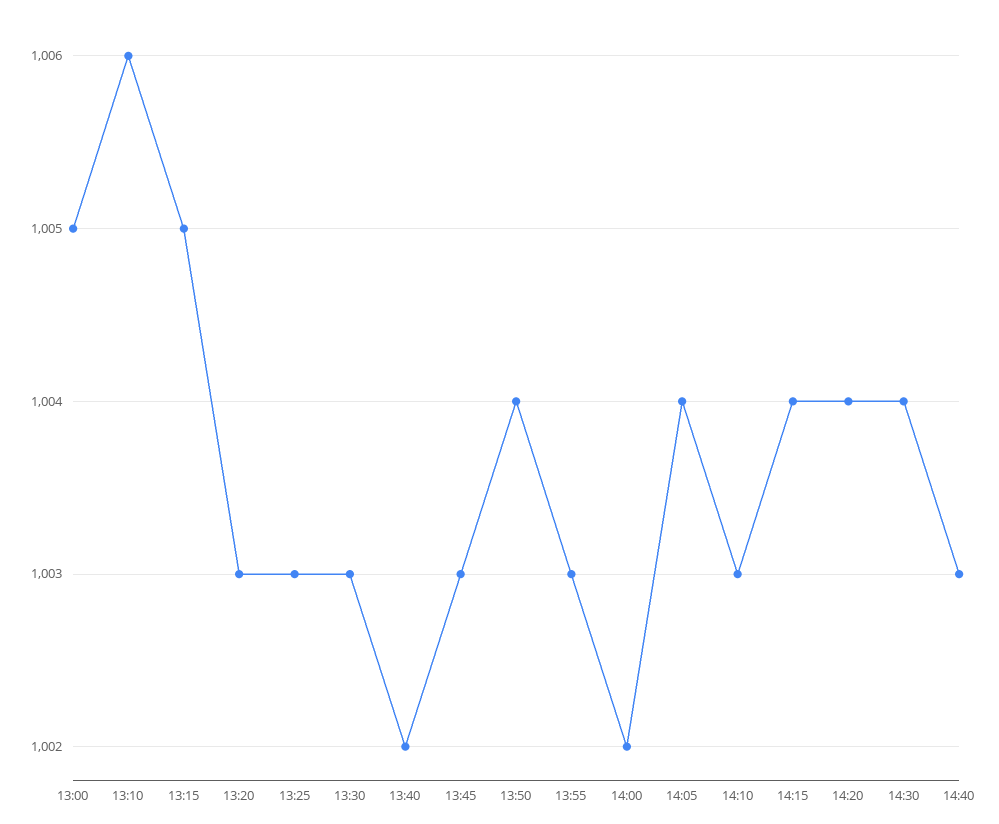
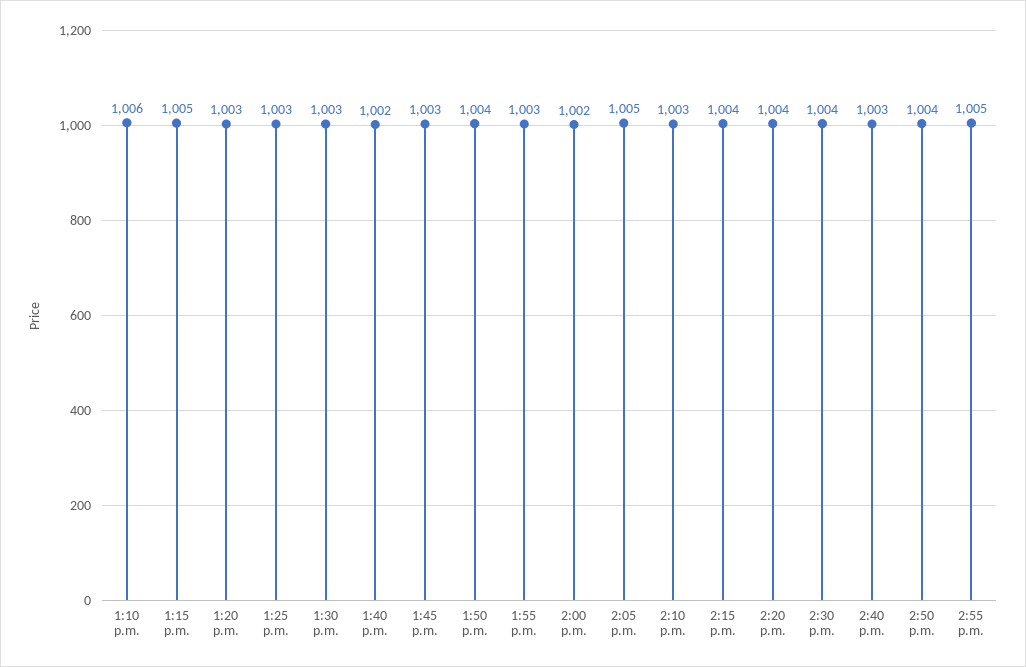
13:00: 1005 -> none
14:05: 1004 -> 1005
2:50 p.m.: none -> 1004
2:55 p.m.: none -> 1005

